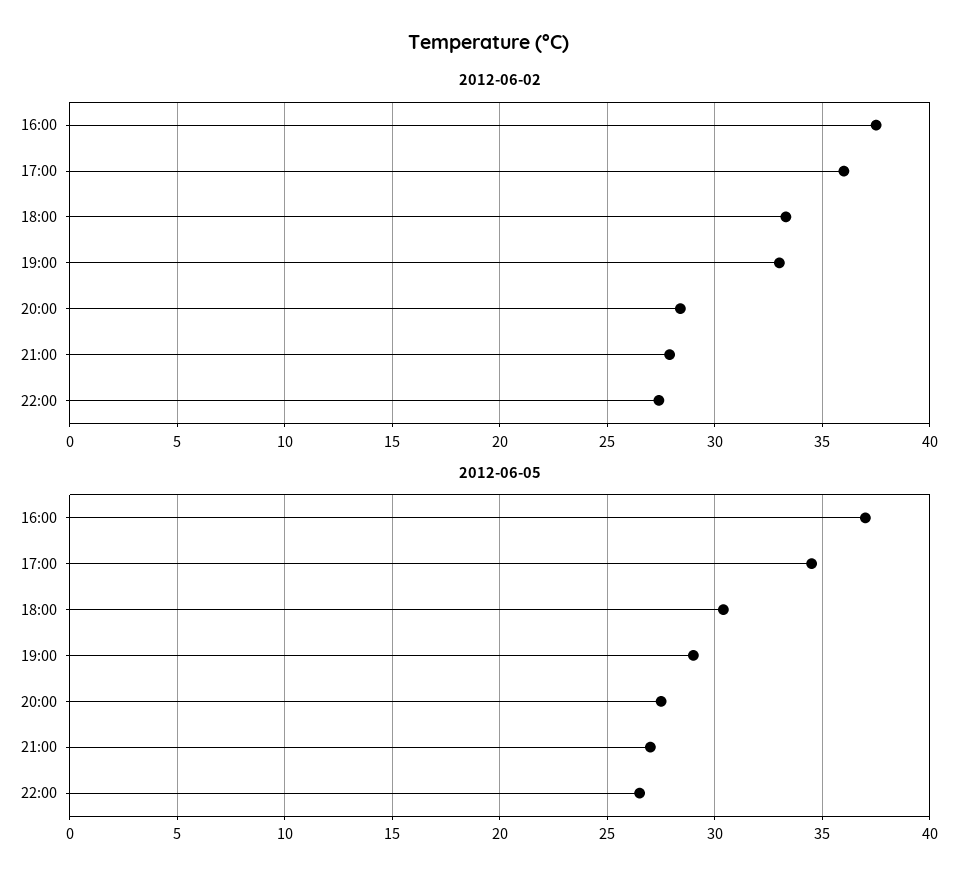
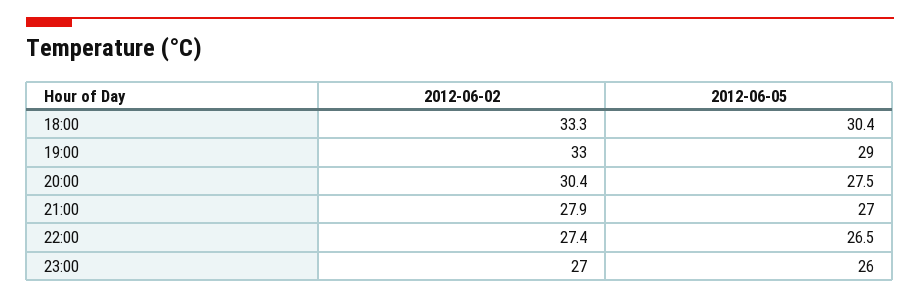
2012-06-02, 16:00: 37.5 -> none
2012-06-02, 17:00: 36 -> none
2012-06-02, 20:00: 28.5 -> 30.4
2012-06-05, 16:00: 37 -> none
2012-06-05, 17:00: 34.5 -> none
2012-06-02, 23:00: none -> 27
2012-06-05, 23:00: none -> 26

